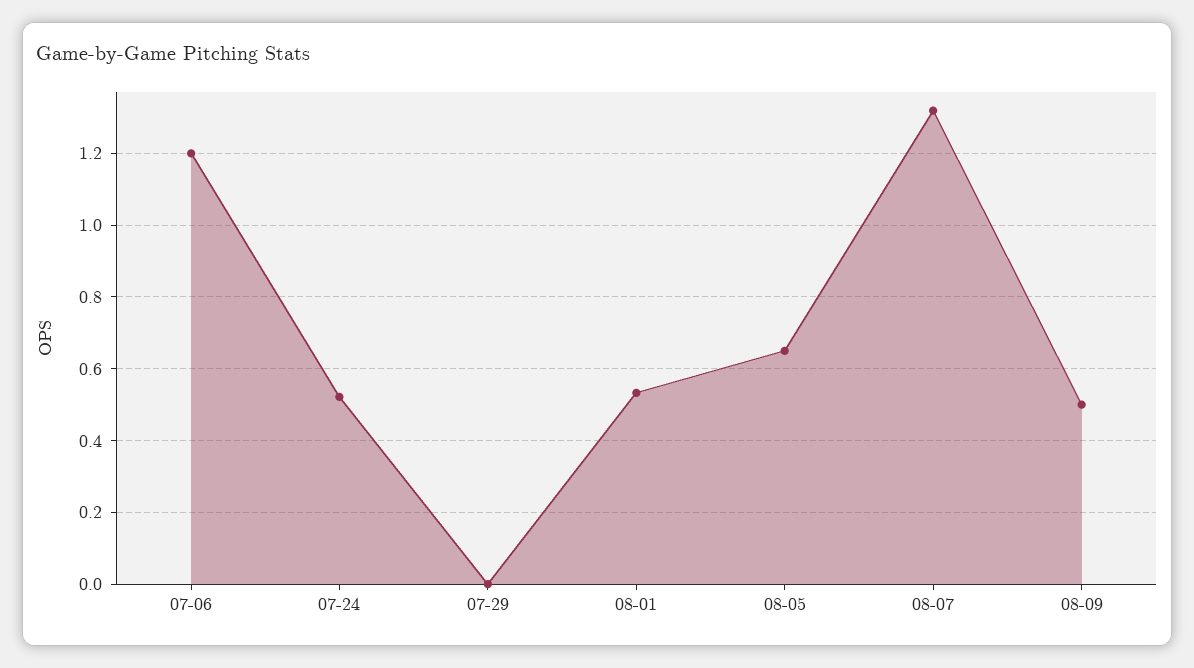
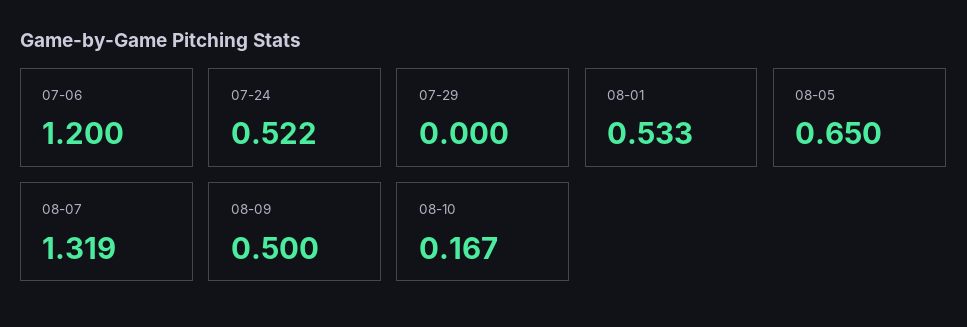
08-10: none -> 0.167

